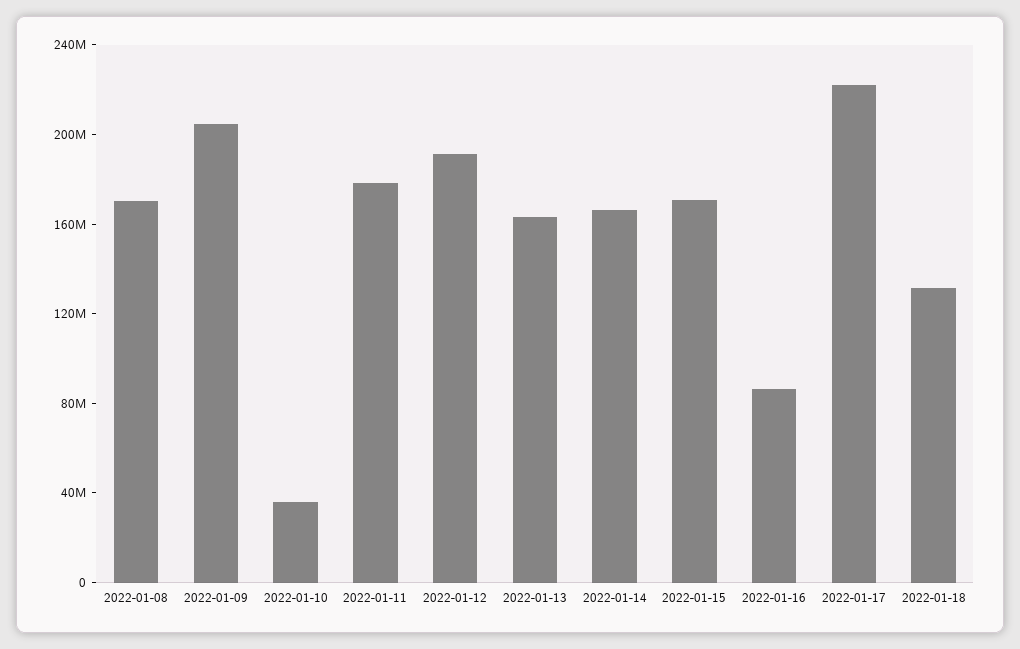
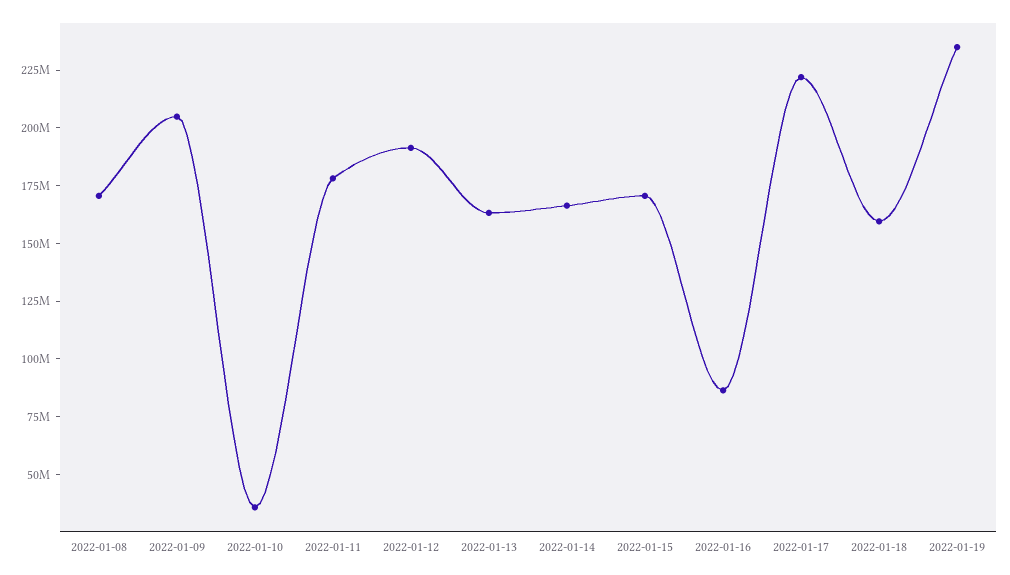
2022-01-18: 130000000 -> 160000000
2022-01-19: none -> 235000000

